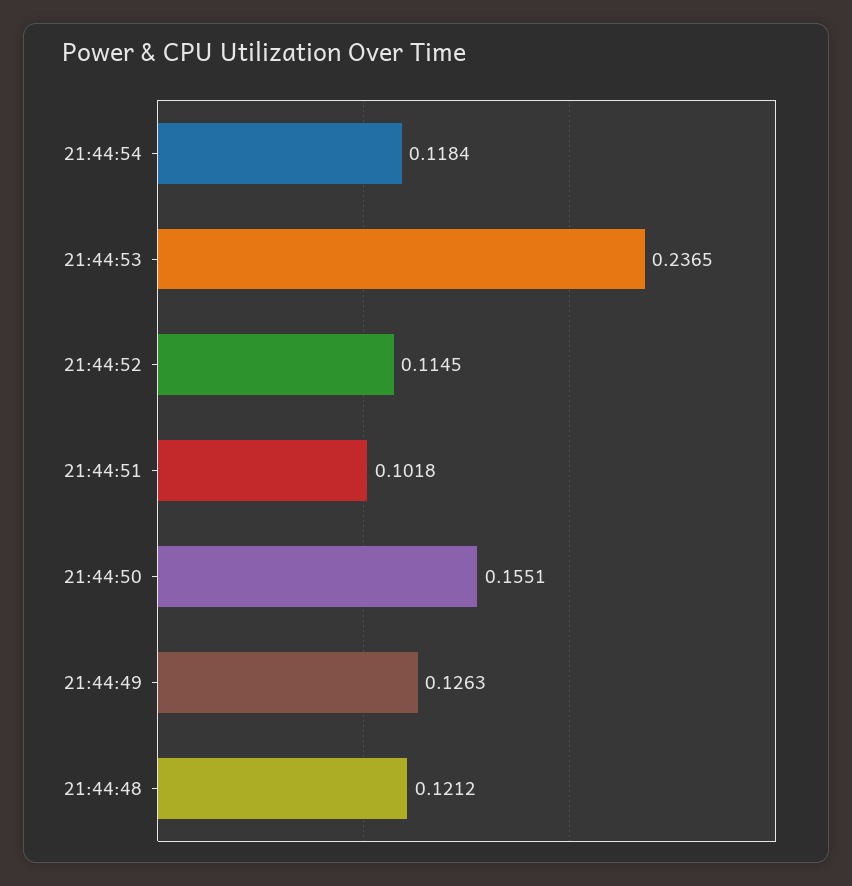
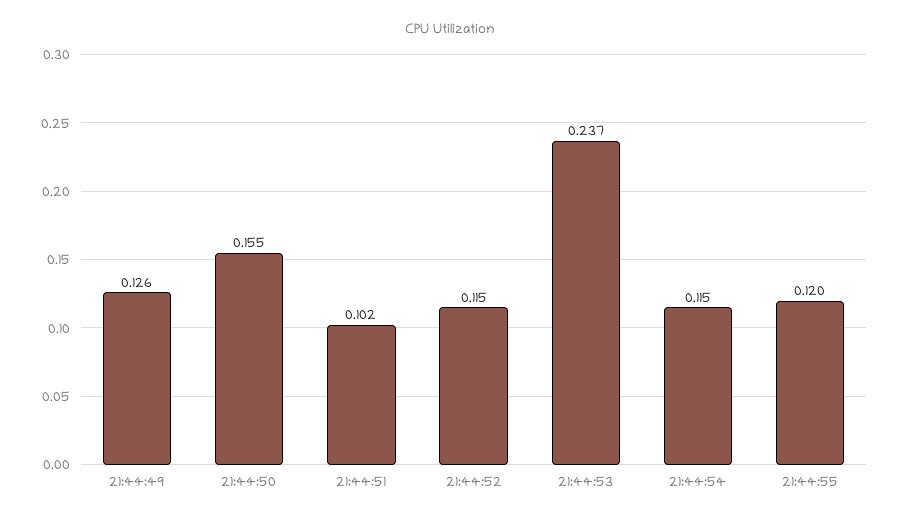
21:44:54: 0.1184 -> 0.115
21:44:48: 0.1212 -> none
21:44:55: none -> 0.12

